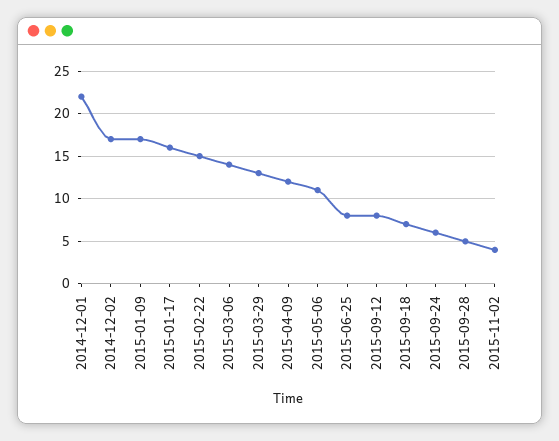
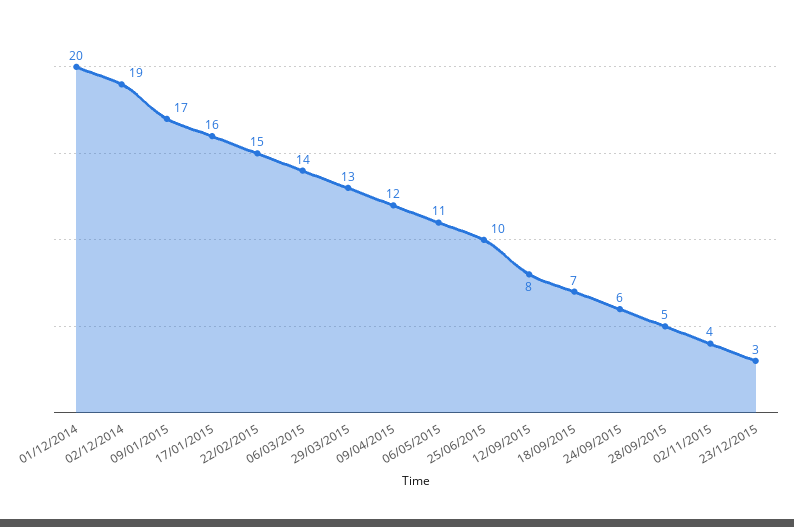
2014-12-01: 22 -> 20
2014-12-02: 17 -> 19
2015-06-25: 8 -> 10
23/12/2015: none -> 3

